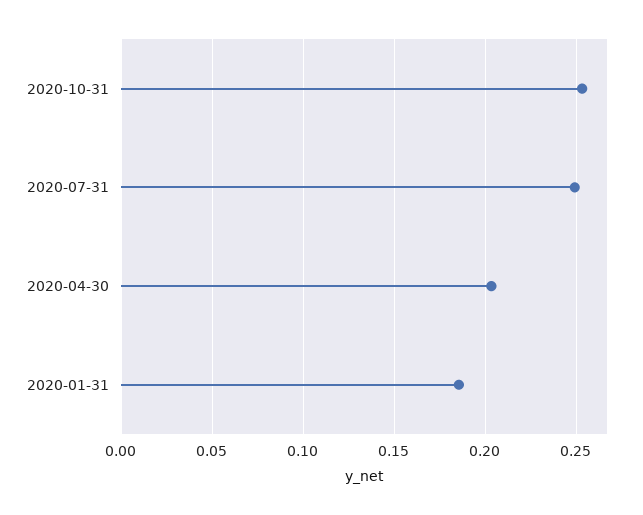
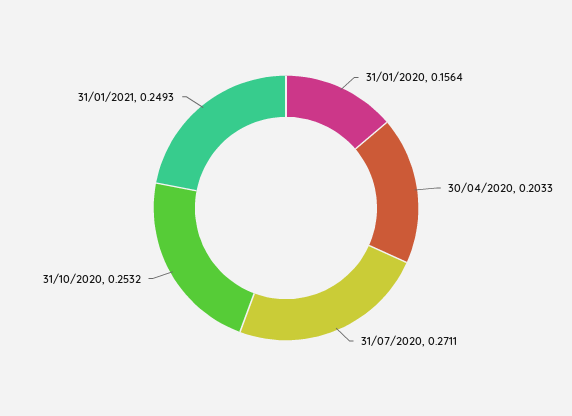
2020-07-31: 0.25 -> 0.2711
2020-01-31: 0.185 -> 0.1564
31/01/2021: none -> 0.2493

